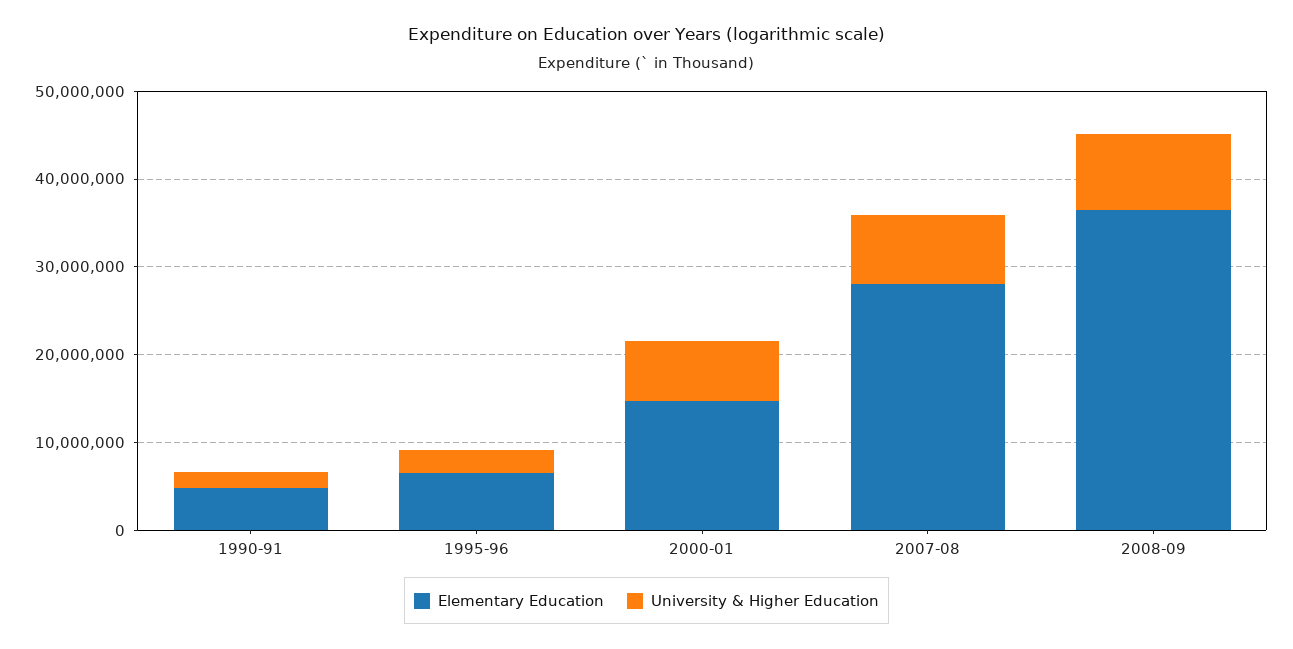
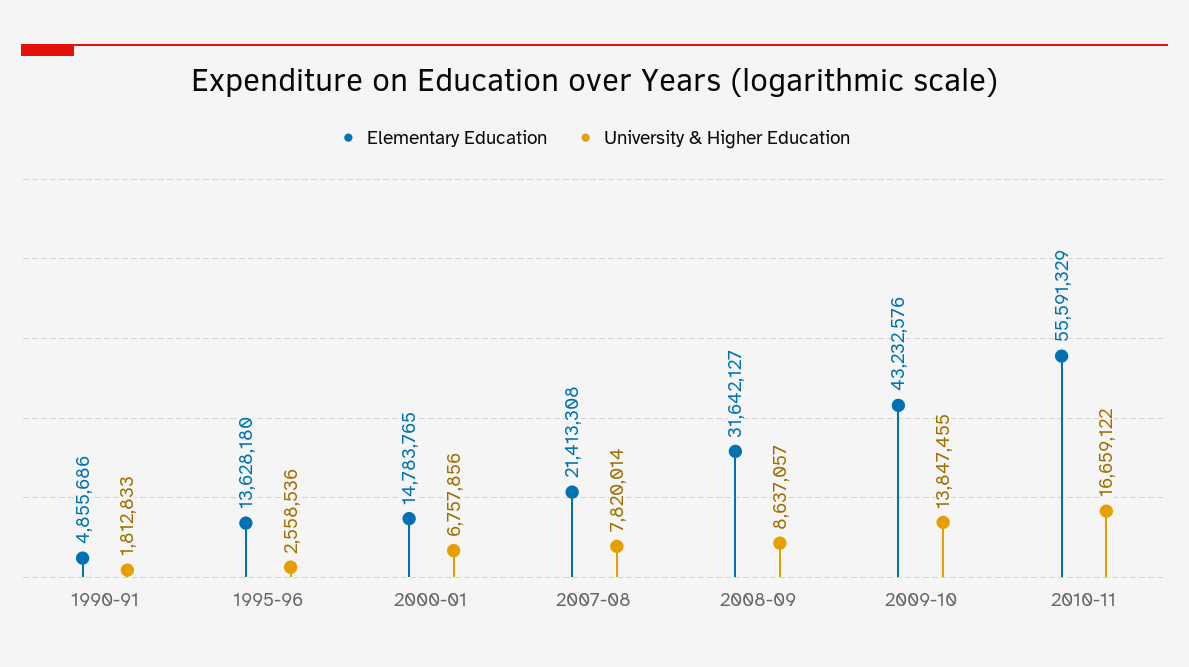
Elementary Education, 1995-96: 6000000 -> 13628180
Elementary Education, 2007-08: 28000000 -> 21413308
Elementary Education, 2008-09: 36000000 -> 31642127
Elementary Education, 2009-10: none -> 43232576
University & Higher Education, 2009-10: none -> 13847455
Elementary Education, 2010-11: none -> 55591329
University & Higher Education, 2010-11: none -> 16659122

